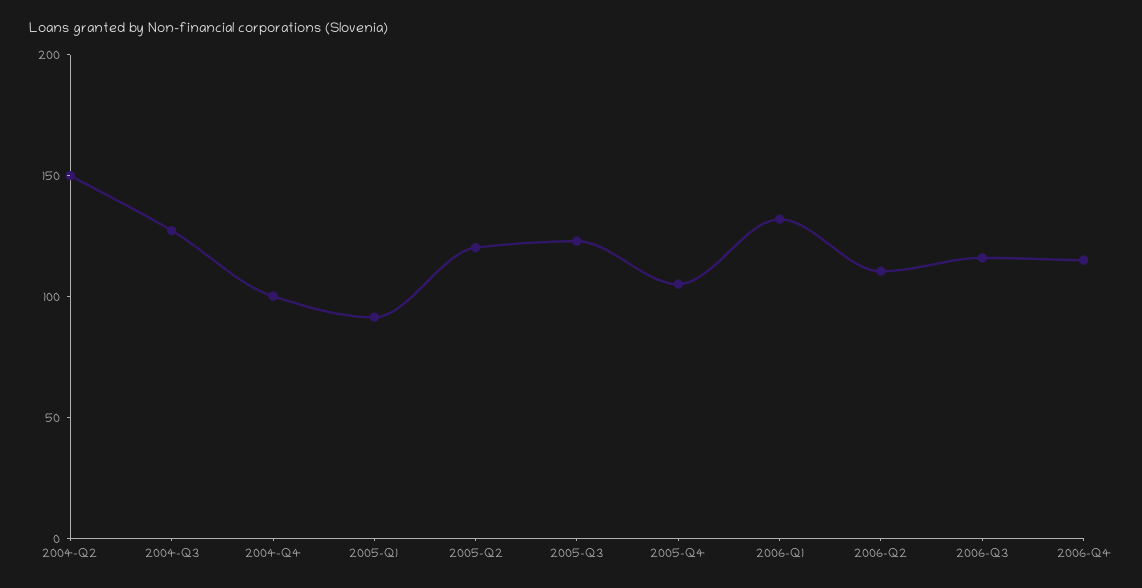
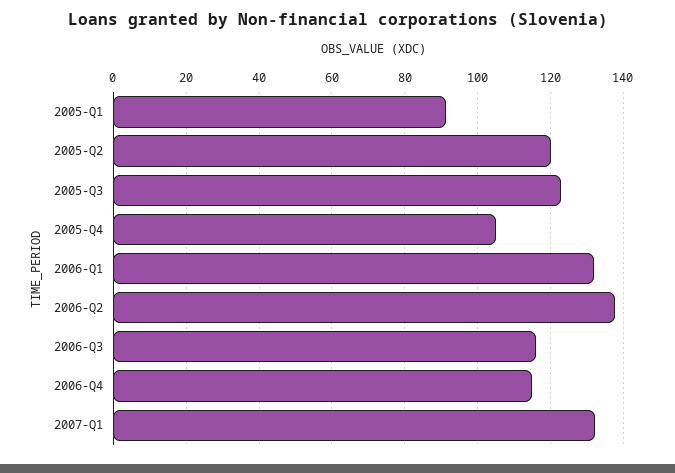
2004-Q2: 150 -> none
2004-Q3: 130 -> none
2004-Q4: 100 -> none
2006-Q2: 110 -> 138
2007-Q1: none -> 132

